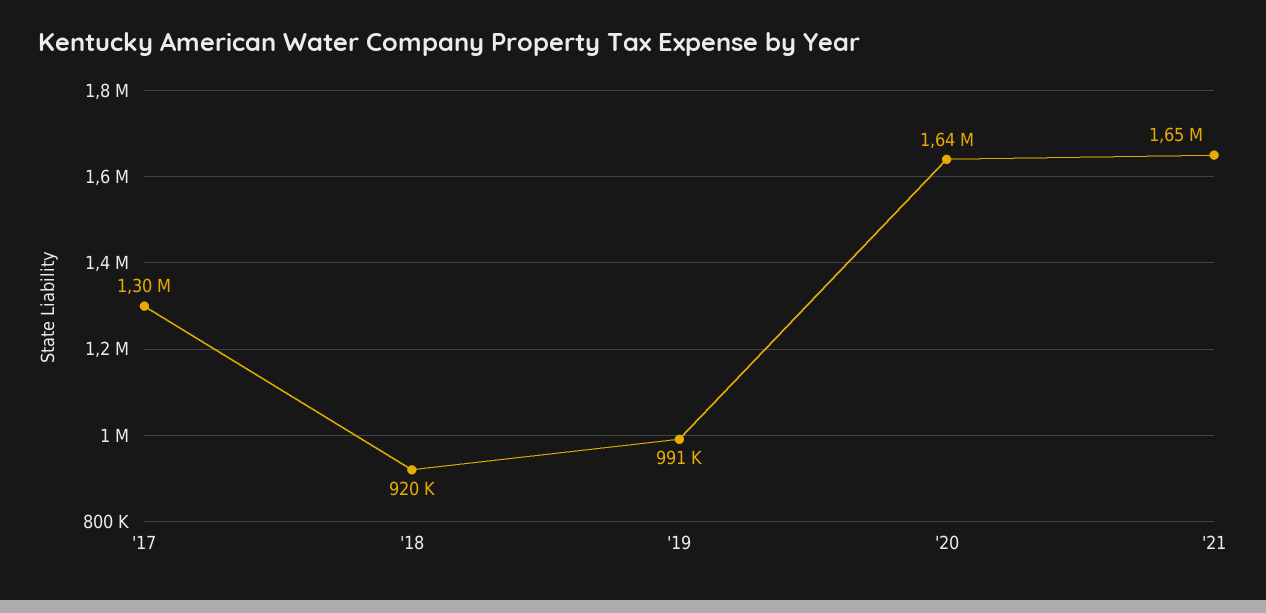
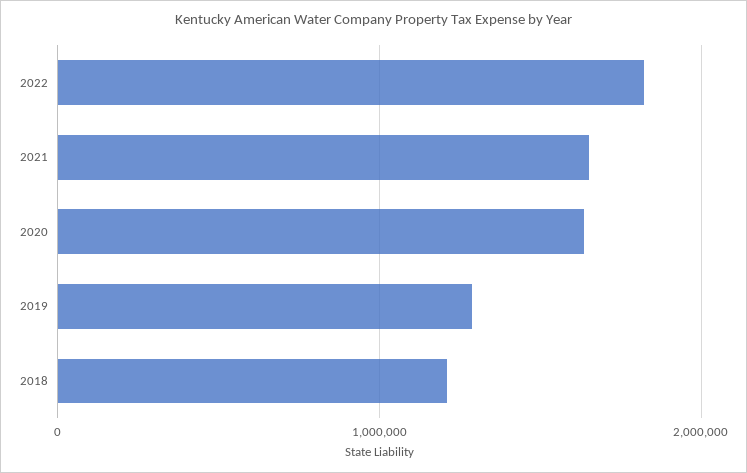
'17: 1300000 -> none
'18: 920000 -> 1200000
'19: 991000 -> 1300000
2022: none -> 1800000

